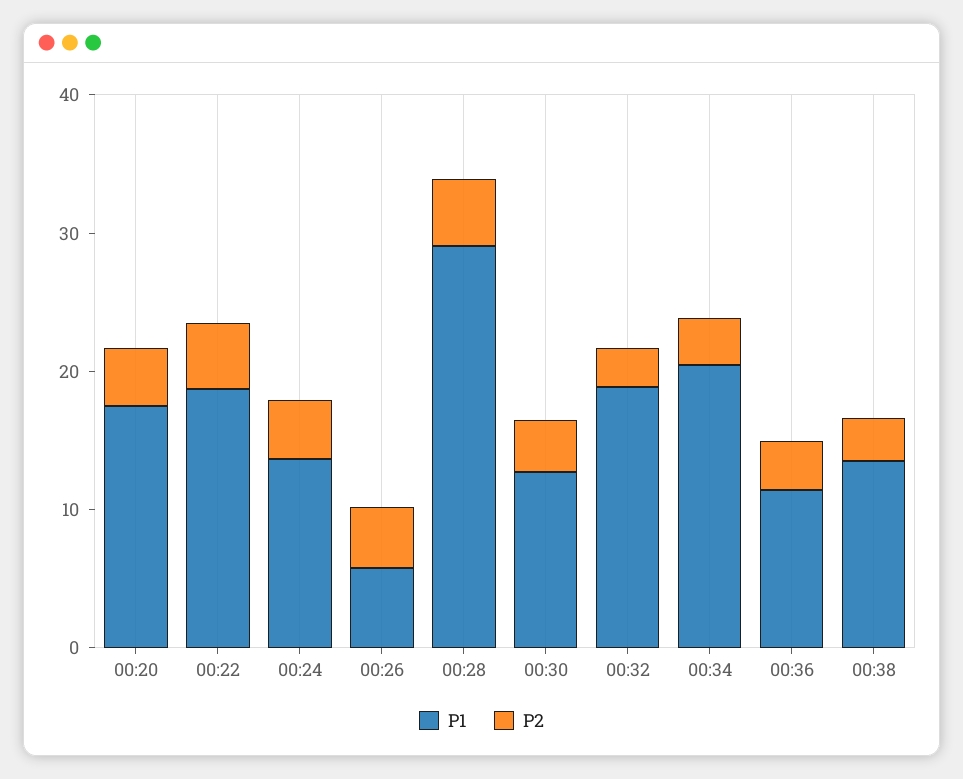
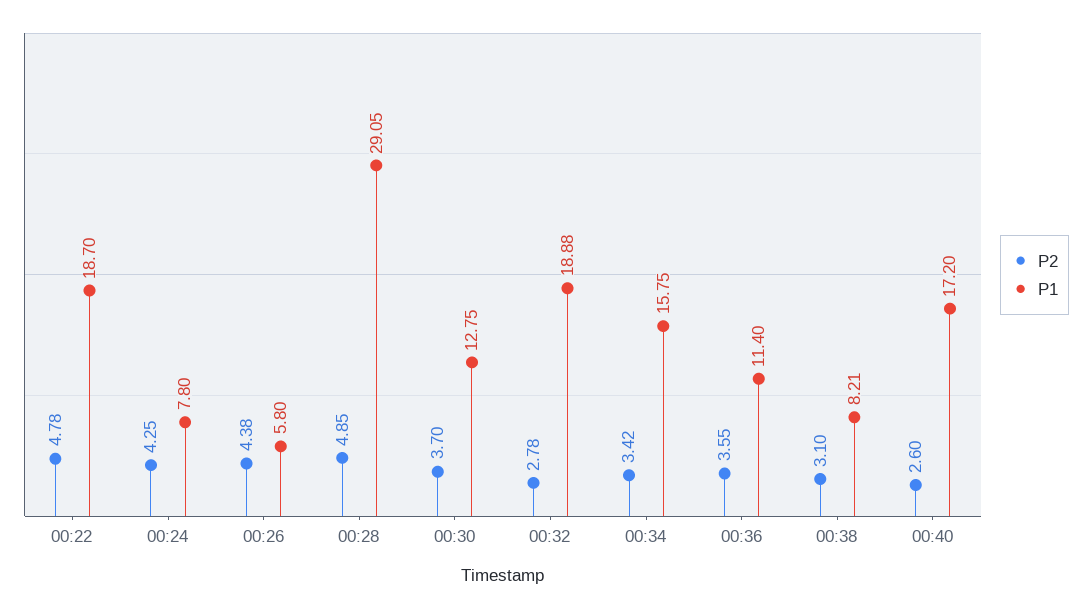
P1, 00:20: 18 -> none
P2, 00:20: 4 -> none
P1, 00:24: 14 -> 7.8
P1, 00:34: 20 -> 15.75
P1, 00:38: 14 -> 8.21
P2, 00:40: none -> 2.6
P1, 00:40: none -> 17.2

